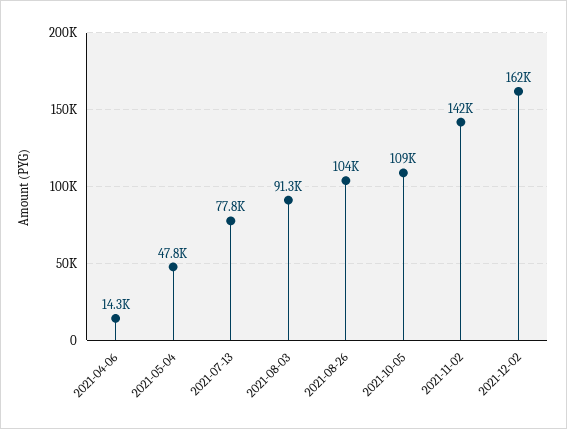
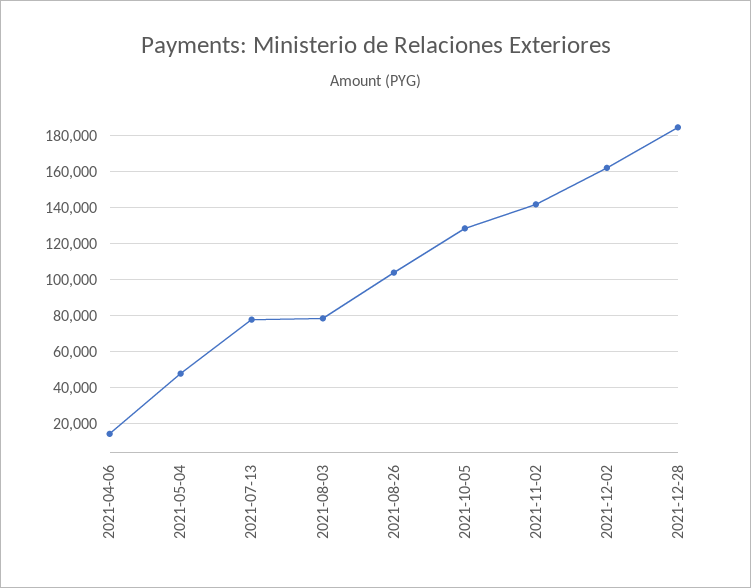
2021-08-03: 91300 -> 80000
2021-10-05: 109000 -> 130000
2021-12-28: none -> 185000

